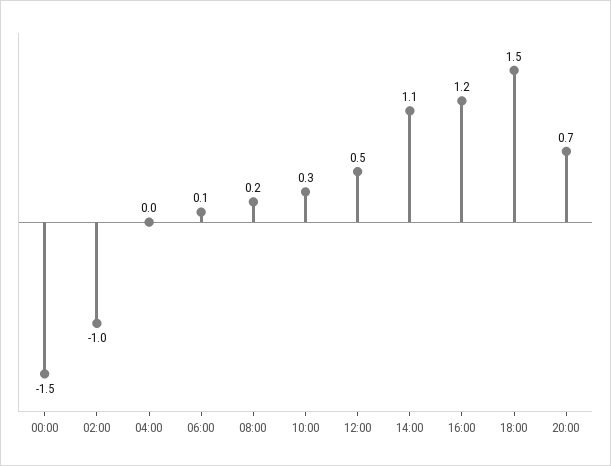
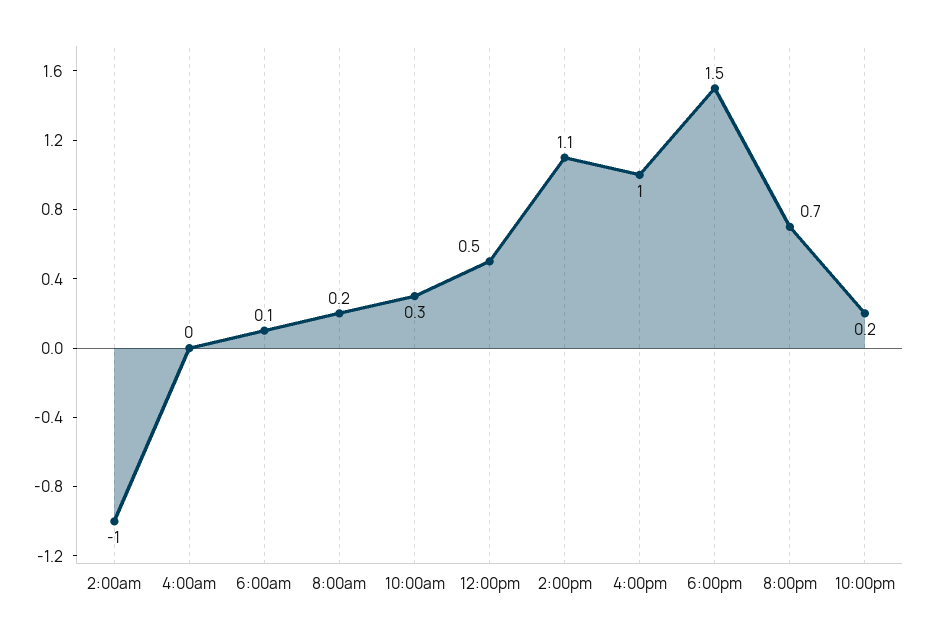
00:00: -1.5 -> none
16:00: 1.2 -> 1
10:00pm: none -> 0.2

